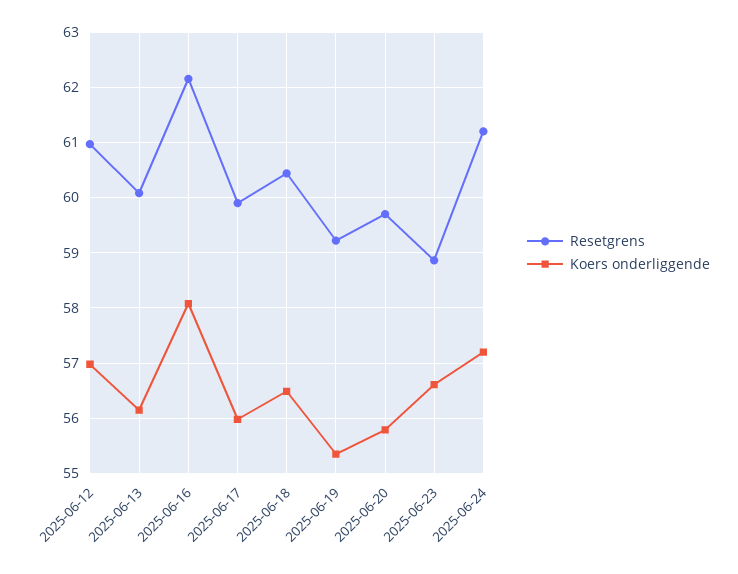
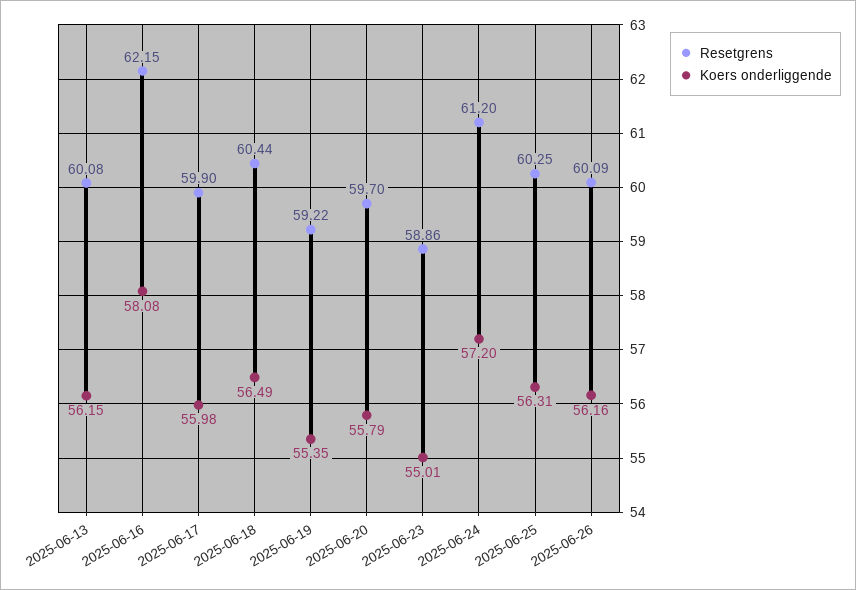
Resetgrens, 2025-06-12: 61 -> none
Koers onderliggende, 2025-06-12: 57 -> none
Koers onderliggende, 2025-06-23: 56.6 -> 55.01
Resetgrens, 2025-06-25: none -> 60.25
Koers onderliggende, 2025-06-25: none -> 56.31
Resetgrens, 2025-06-26: none -> 60.09
Koers onderliggende, 2025-06-26: none -> 56.16

